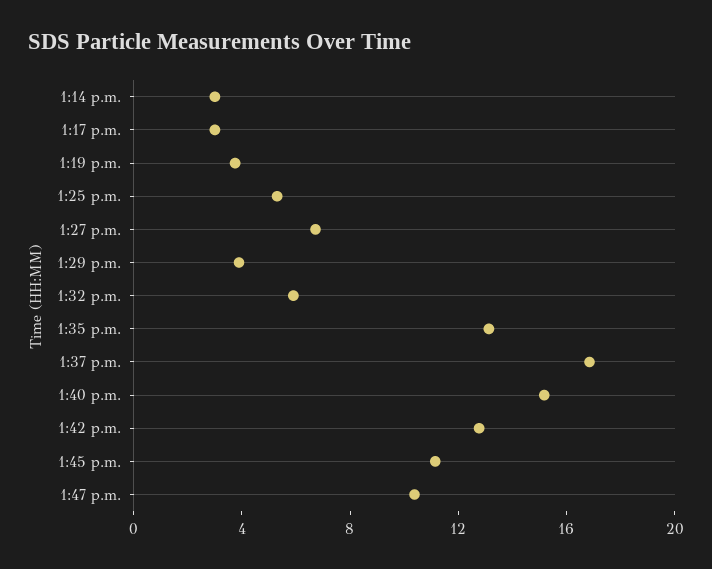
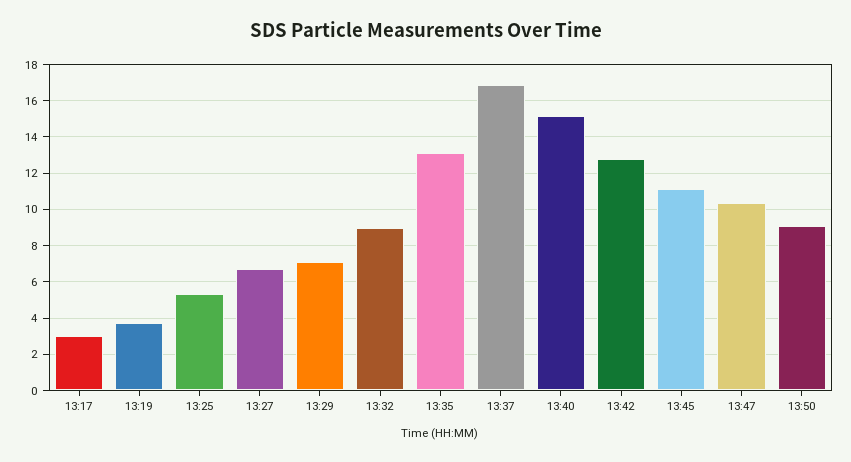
1:14 p.m.: 3 -> none
1:29 p.m.: 4 -> 7
1:32 p.m.: 6 -> 9
13:50: none -> 9

